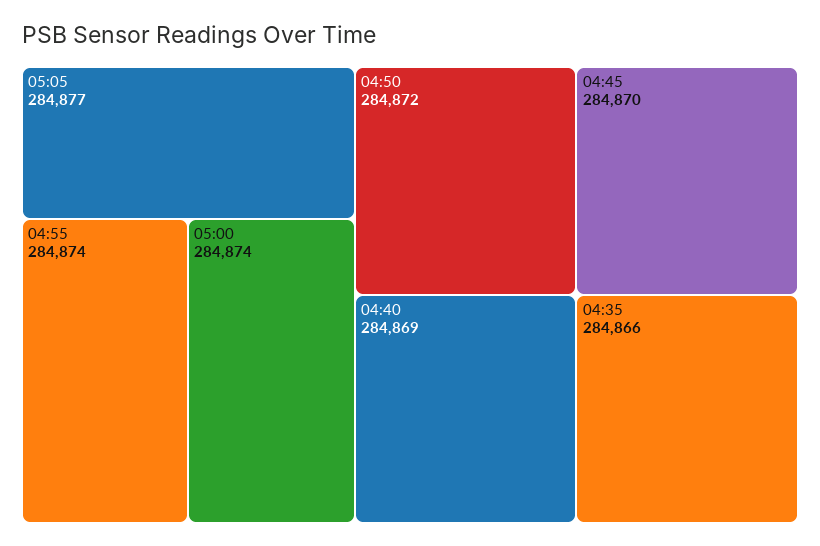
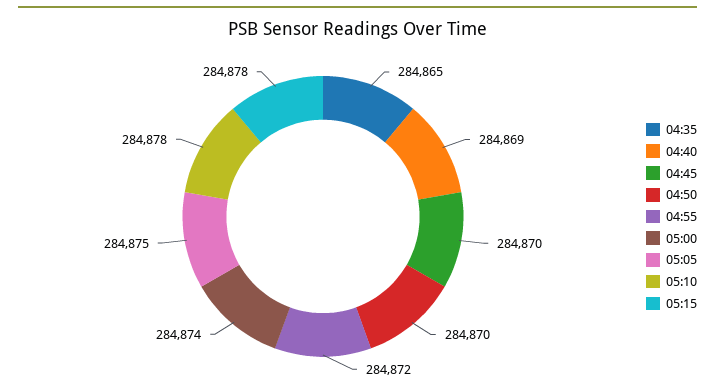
05:05: 284877 -> 284875
04:55: 284874 -> 284872
04:50: 284872 -> 284870
04:35: 284866 -> 284865
05:10: none -> 284878
05:15: none -> 284878

